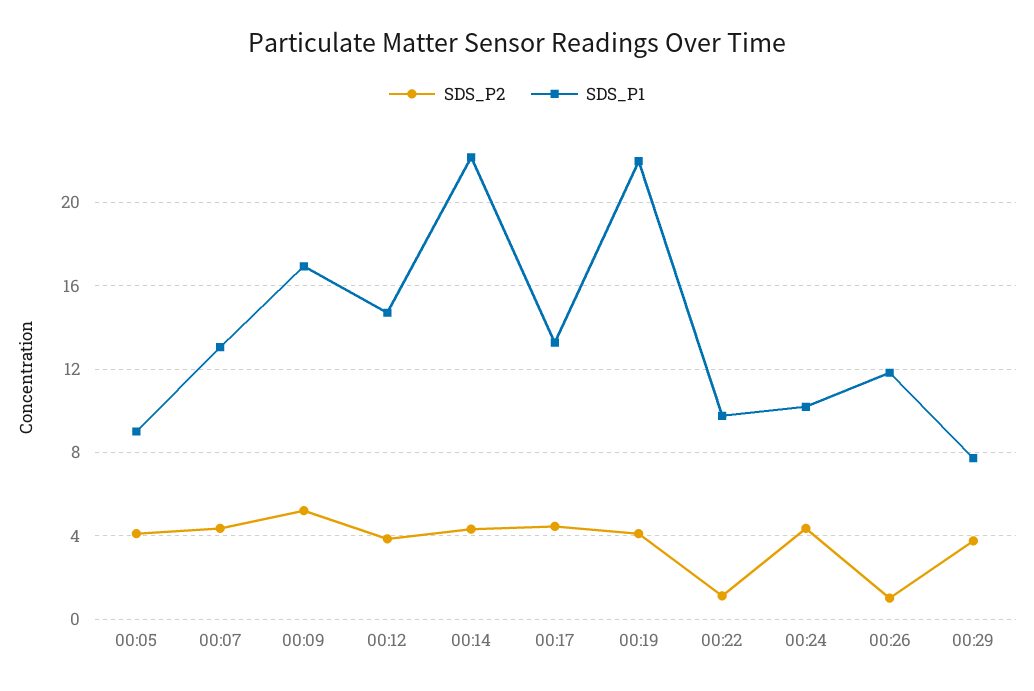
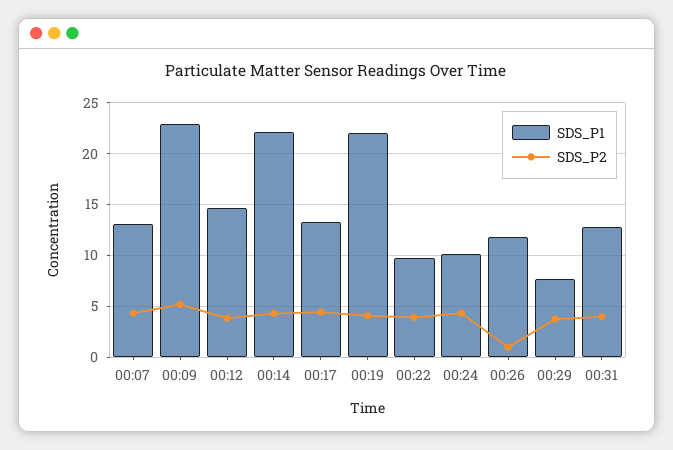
SDS_P2, 00:05: 4 -> none
SDS_P1, 00:05: 9 -> none
SDS_P1, 00:09: 17 -> 23
SDS_P2, 00:22: 1 -> 4
SDS_P1, 00:31: none -> 13
SDS_P2, 00:31: none -> 4

